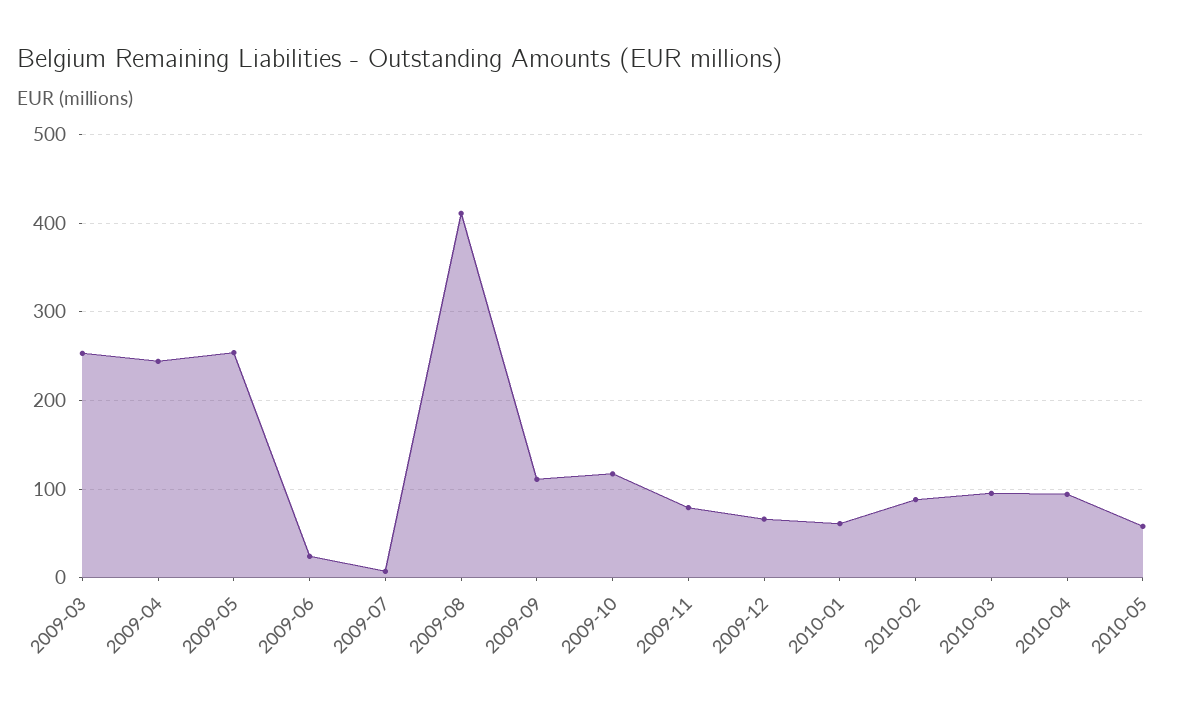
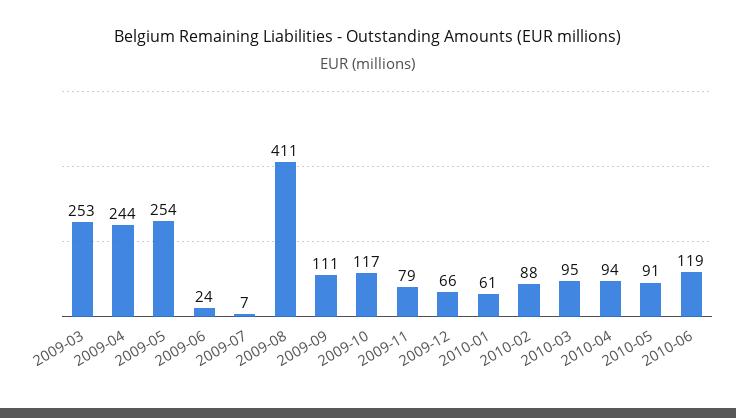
2010-05: 60 -> 91
2010-06: none -> 119

